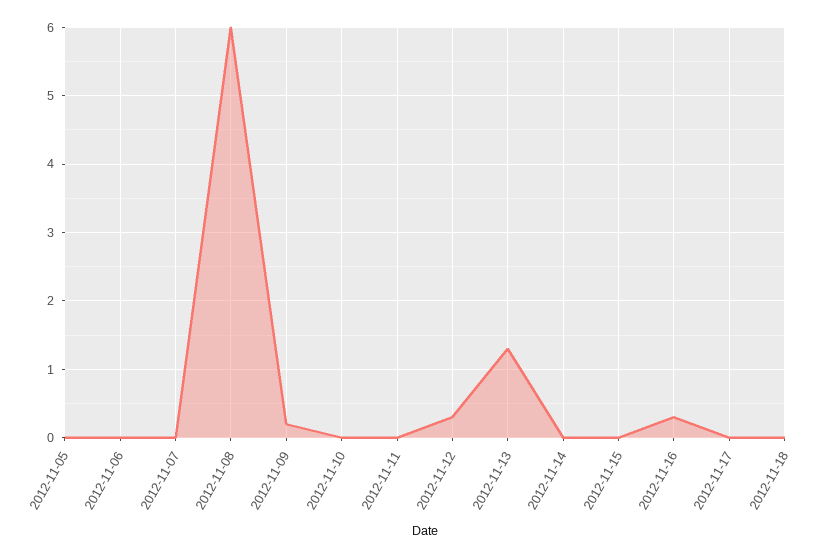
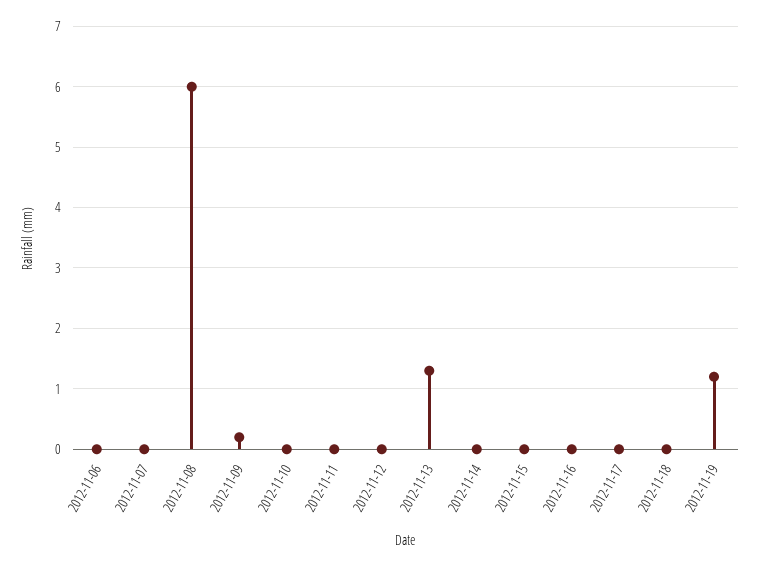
2012-11-05: 0 -> none
2012-11-12: 0.3 -> 0
2012-11-16: 0.3 -> 0
2012-11-19: none -> 1.2

